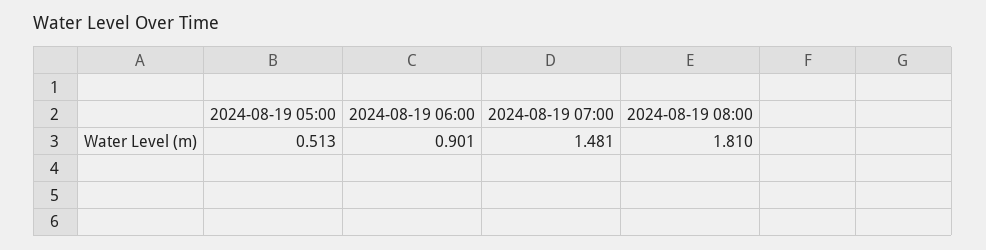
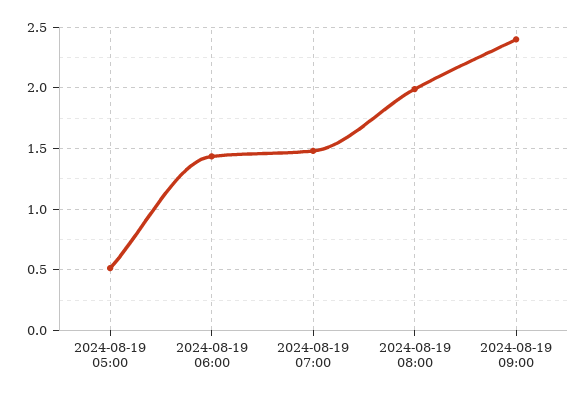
2024-08-19 06:00: 0.901 -> 1.45
2024-08-19 08:00: 1.81 -> 2
2024-08-19 09:00: none -> 2.4

